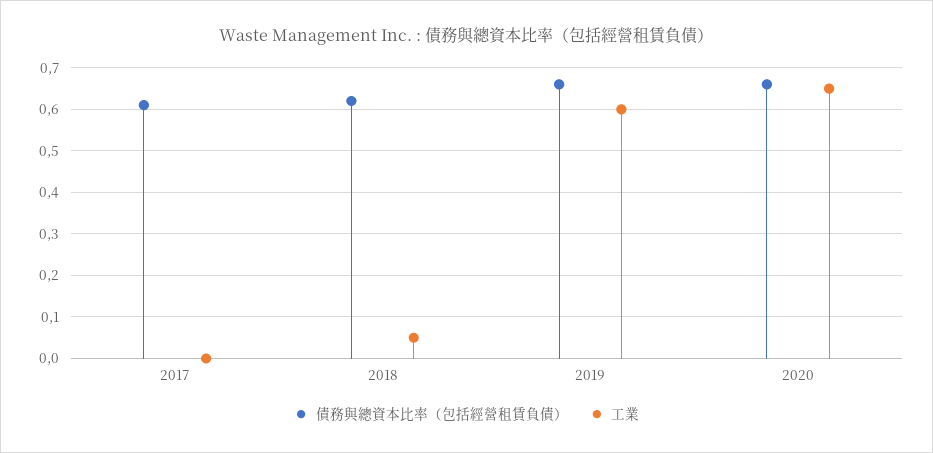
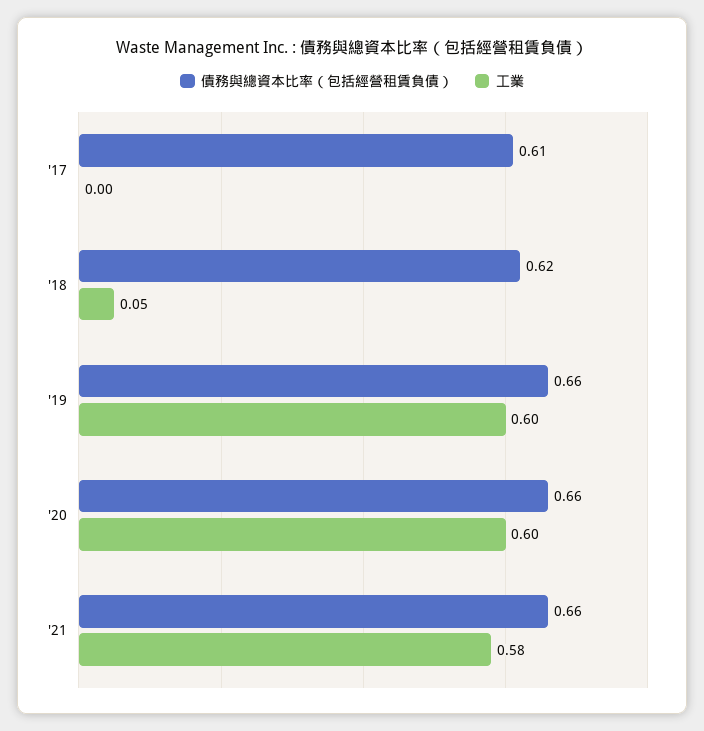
工業, 2020: 0.65 -> 0.6
債務與總資本比率（包括經營租賃負債）, '21: none -> 0.66
工業, '21: none -> 0.58

